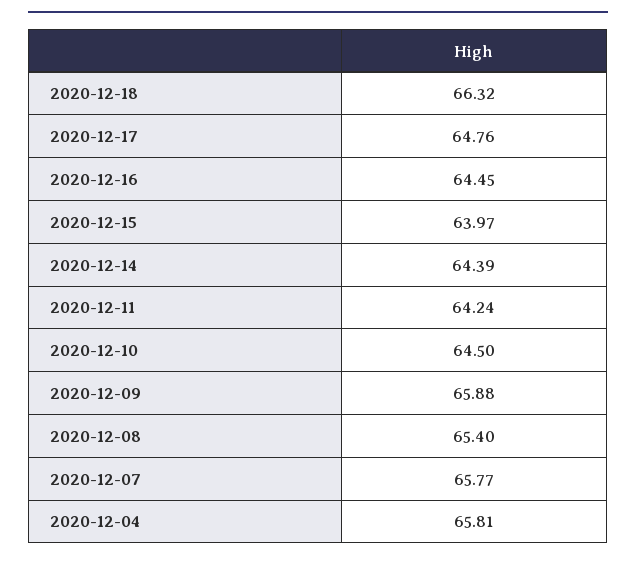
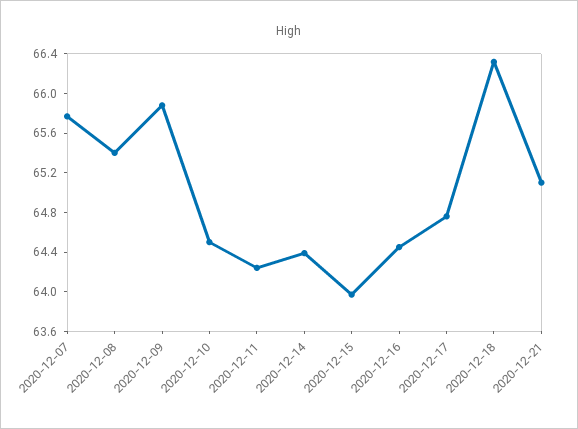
2020-12-04: 65.81 -> none
2020-12-21: none -> 65.1

